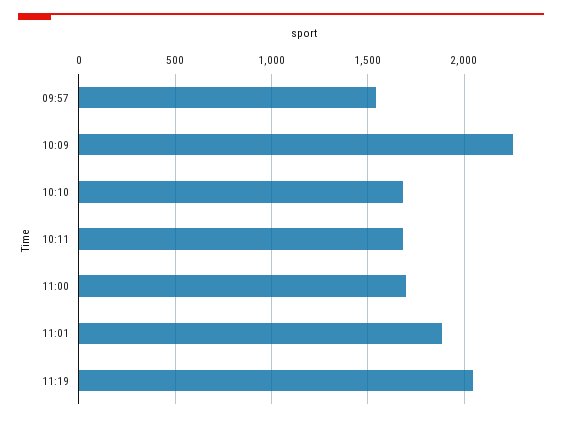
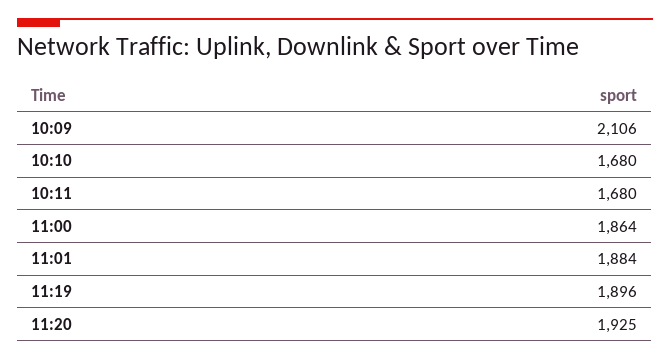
09:57: 1550 -> none
10:09: 2250 -> 2106
11:00: 1700 -> 1864
11:19: 2050 -> 1896
11:20: none -> 1925

